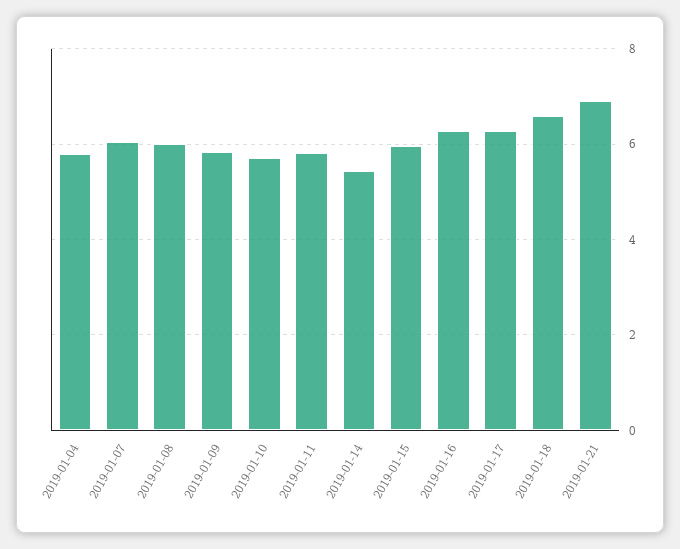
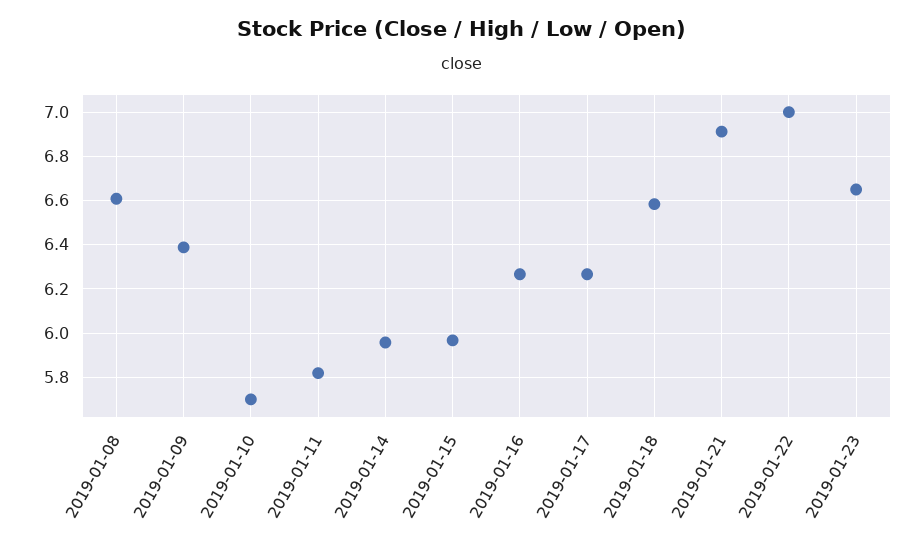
2019-01-04: 5.8 -> none
2019-01-07: 6 -> none
2019-01-08: 6 -> 6.6
2019-01-09: 5.8 -> 6.4
2019-01-14: 5.4 -> 5.95
2019-01-22: none -> 7
2019-01-23: none -> 6.65

